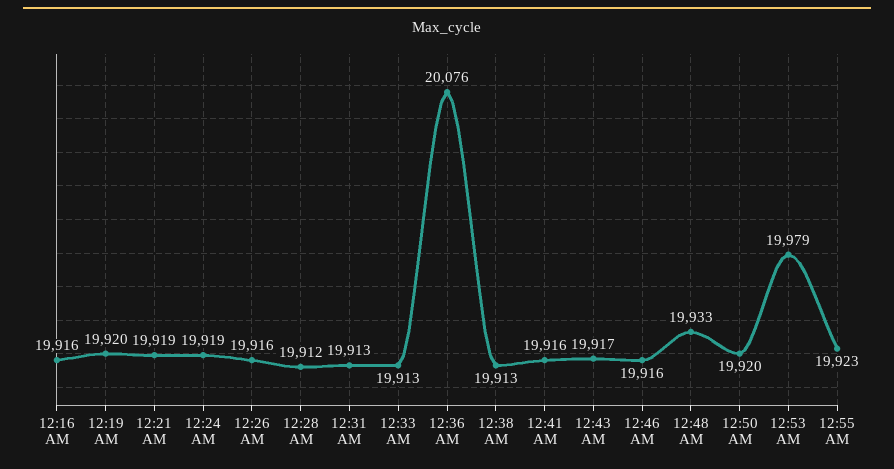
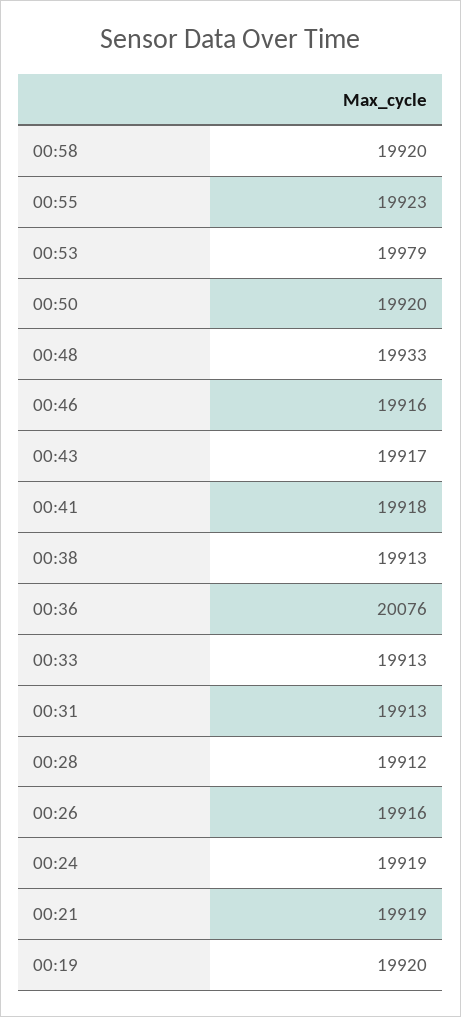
12:16 AM: 19916 -> none
12:41 AM: 19916 -> 19918
00:58: none -> 19920

